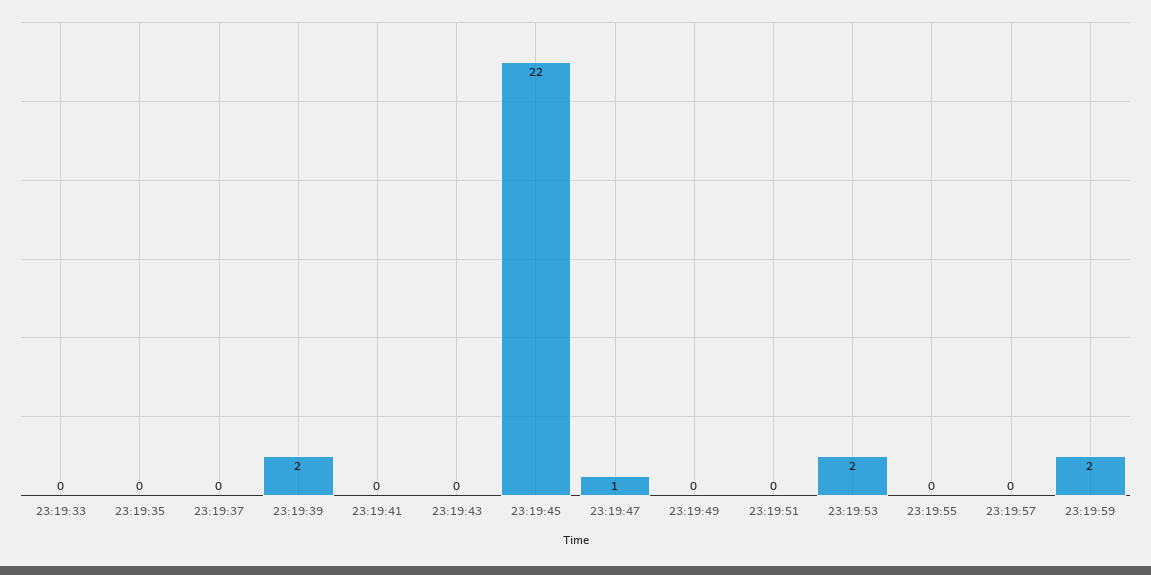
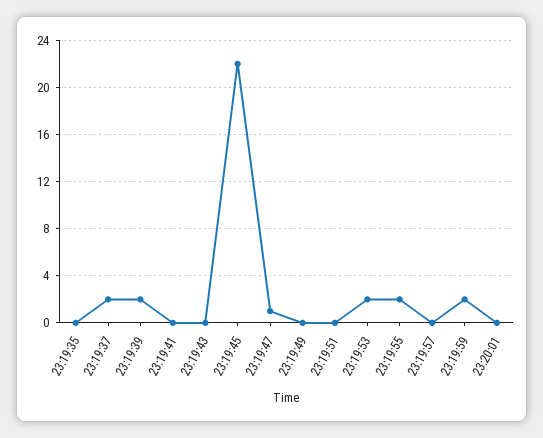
23:19:33: 0 -> none
23:19:37: 0 -> 2
23:19:55: 0 -> 2
23:20:01: none -> 0

